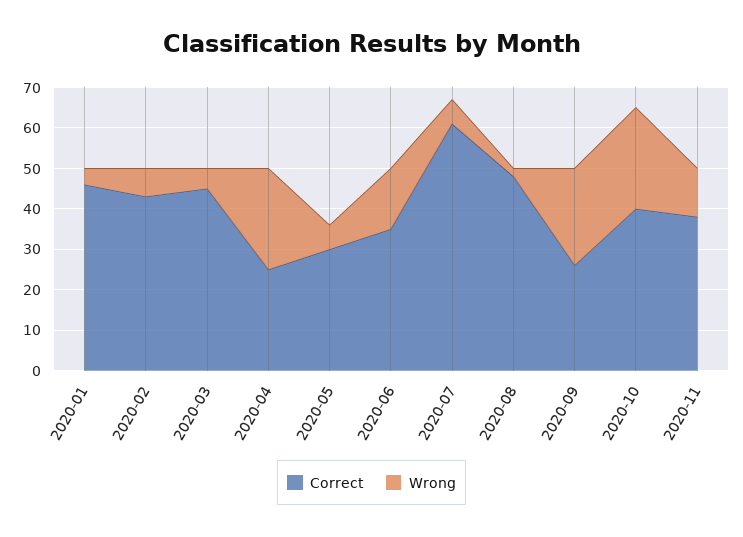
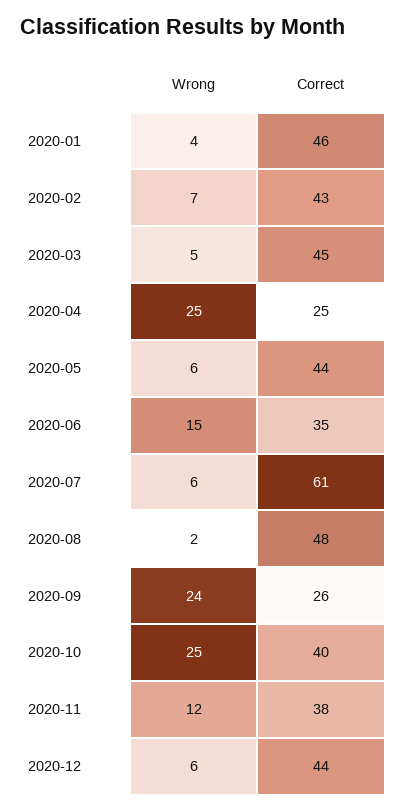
Correct, 2020-05: 30 -> 44
Wrong, 2020-12: none -> 6
Correct, 2020-12: none -> 44

